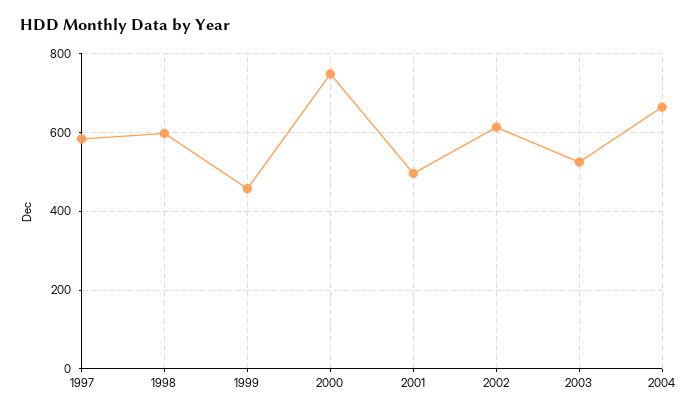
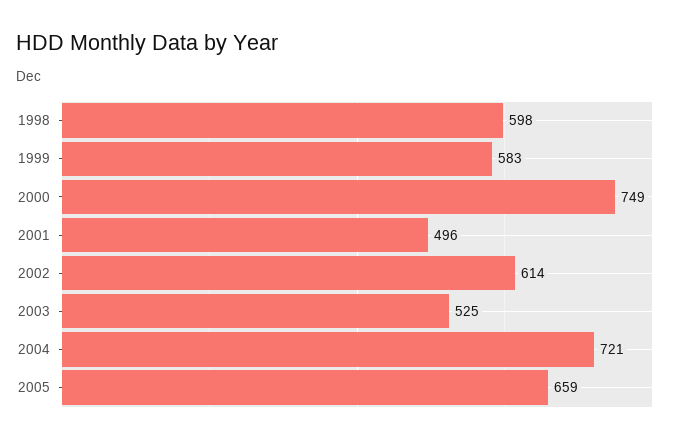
1997: 580 -> none
1999: 460 -> 583
2004: 660 -> 721
2005: none -> 659

